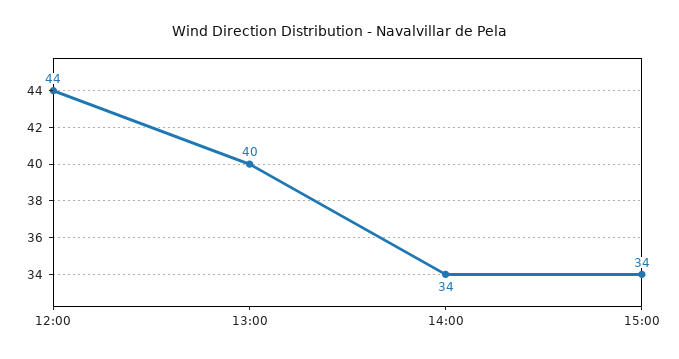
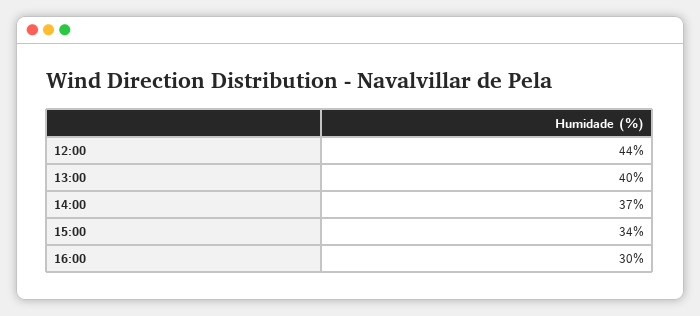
14:00: 34 -> 37
16:00: none -> 30

